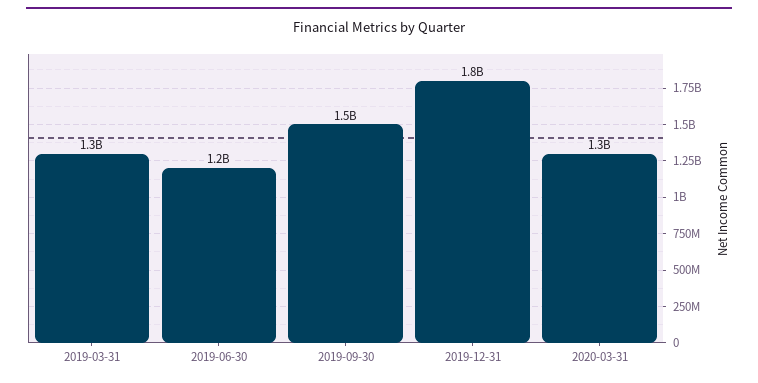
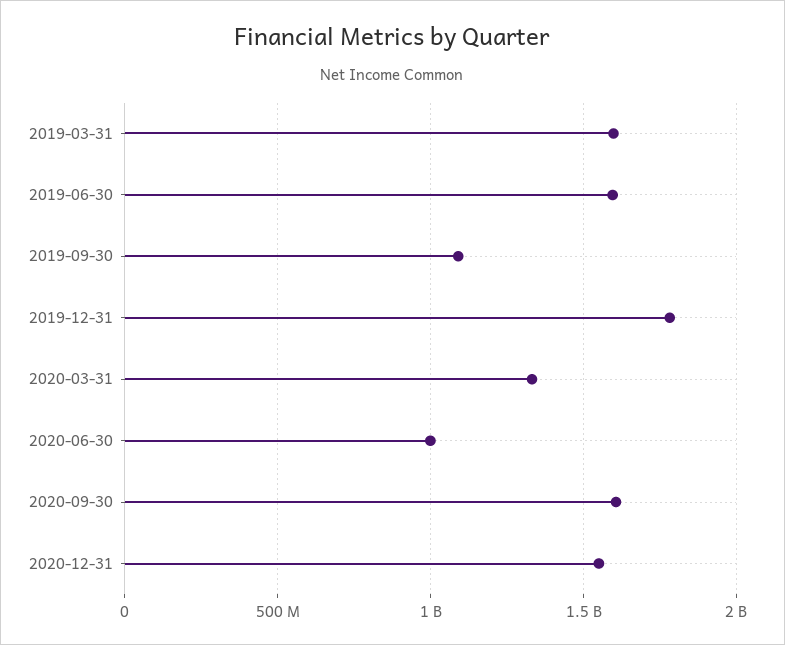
2019-03-31: 1300000000 -> 1600000000
2019-06-30: 1200000000 -> 1600000000
2019-09-30: 1500000000 -> 1100000000
2020-06-30: none -> 1000000000
2020-09-30: none -> 1600000000
2020-12-31: none -> 1550000000

